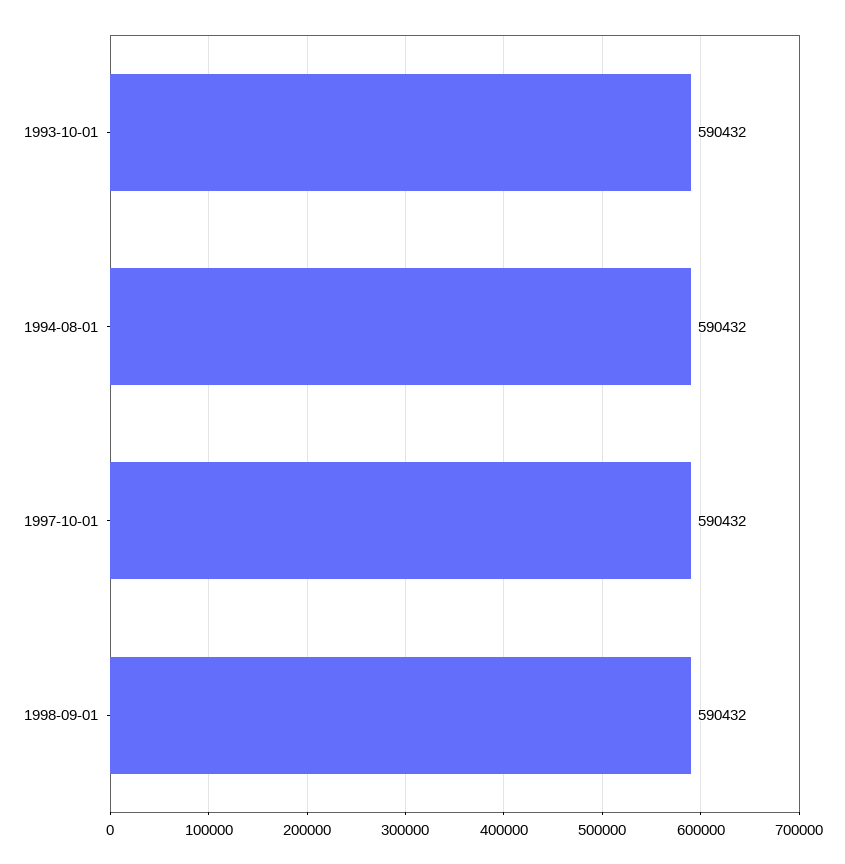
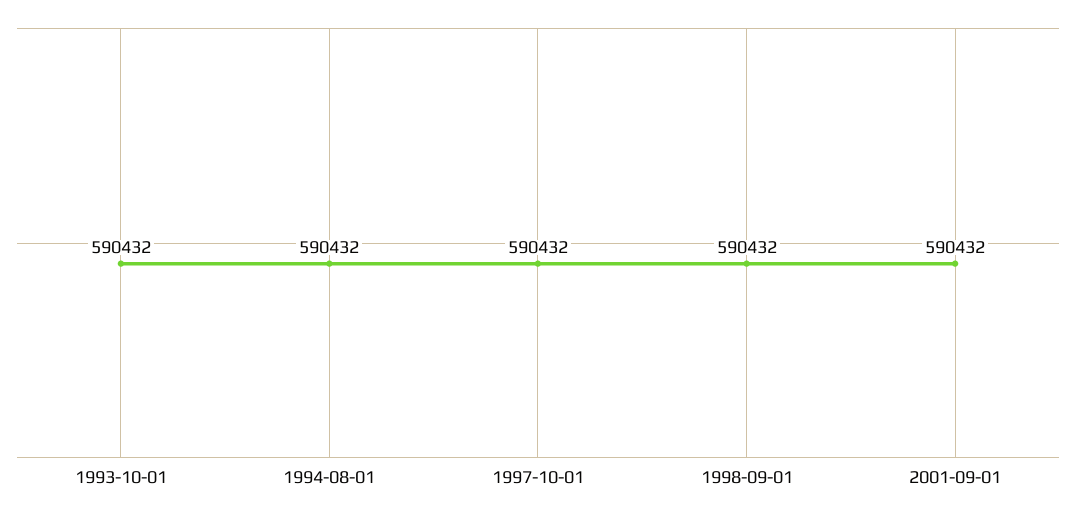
2001-09-01: none -> 590432

